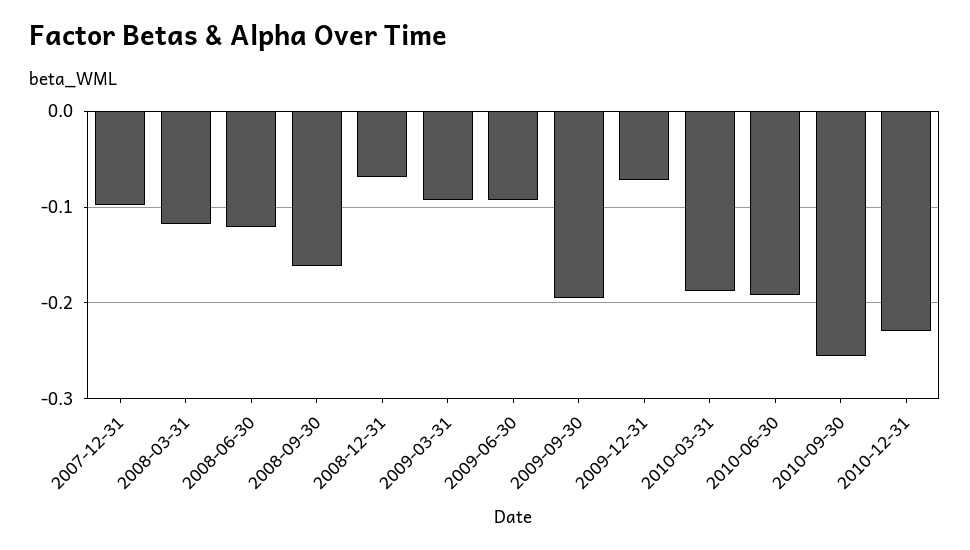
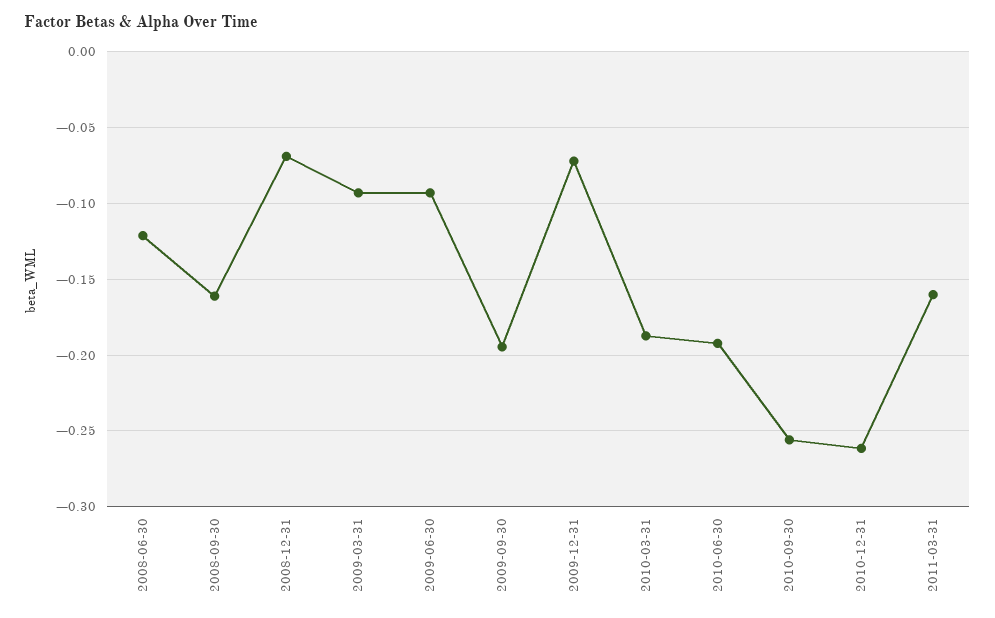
2007-12-31: -0.1 -> none
2008-03-31: -0.12 -> none
2010-12-31: -0.23 -> -0.26
2011-03-31: none -> -0.16

